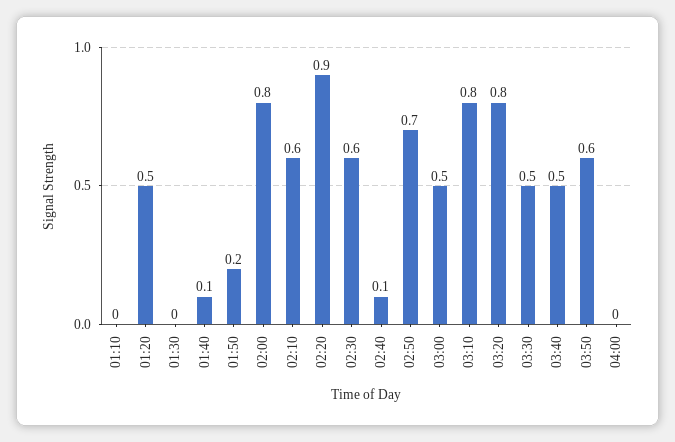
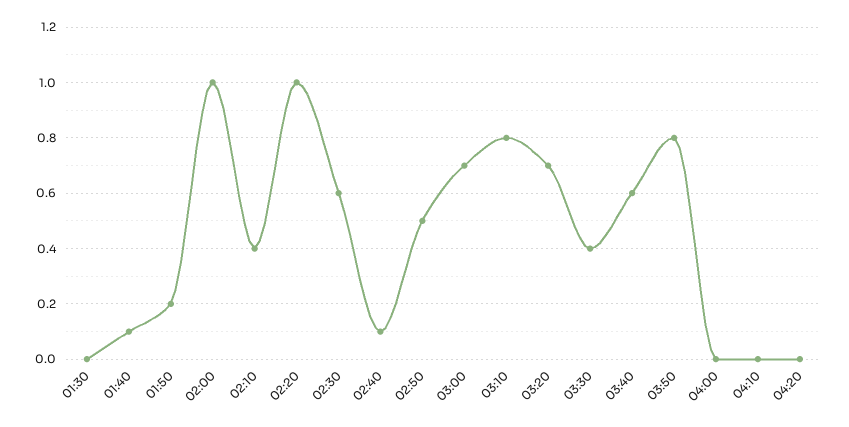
01:10: 0 -> none
01:20: 0.5 -> none
02:00: 0.8 -> 1
02:10: 0.6 -> 0.4
02:20: 0.9 -> 1
02:50: 0.7 -> 0.5
03:00: 0.5 -> 0.7
03:20: 0.8 -> 0.7
03:30: 0.5 -> 0.4
03:40: 0.5 -> 0.6
03:50: 0.6 -> 0.8
04:10: none -> 0
04:20: none -> 0

